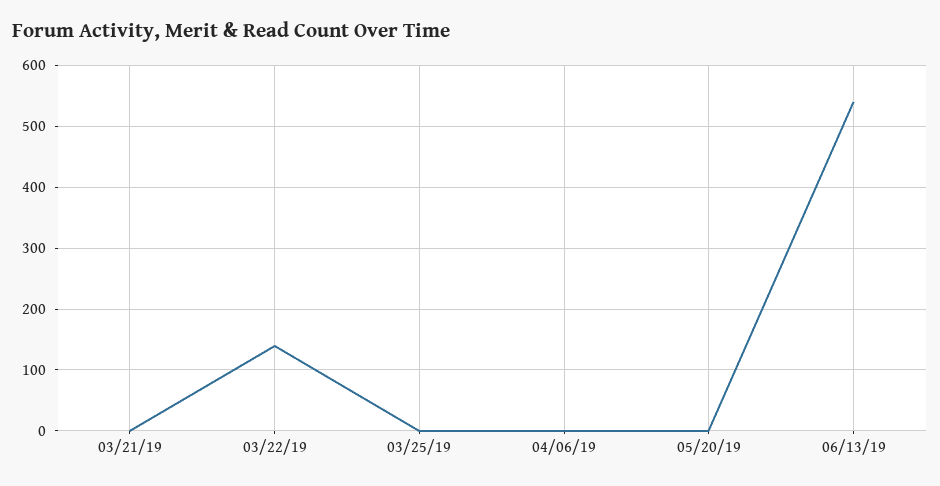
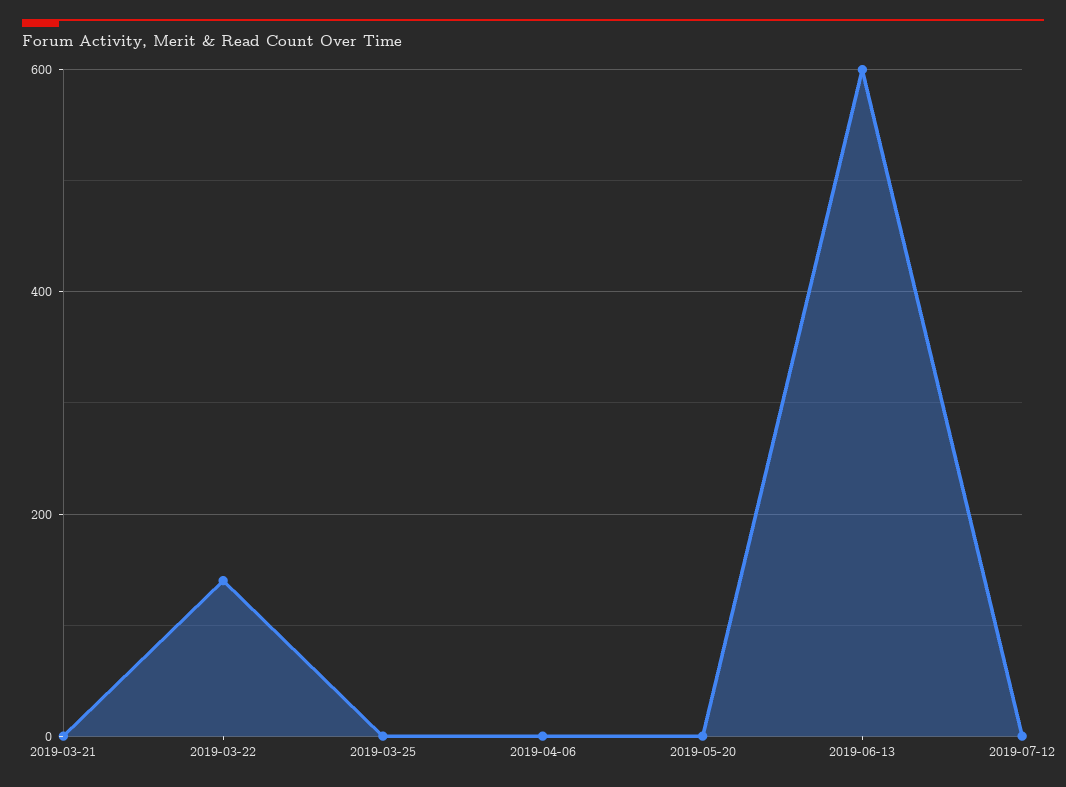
06/13/19: 540 -> 600
2019-07-12: none -> 0

